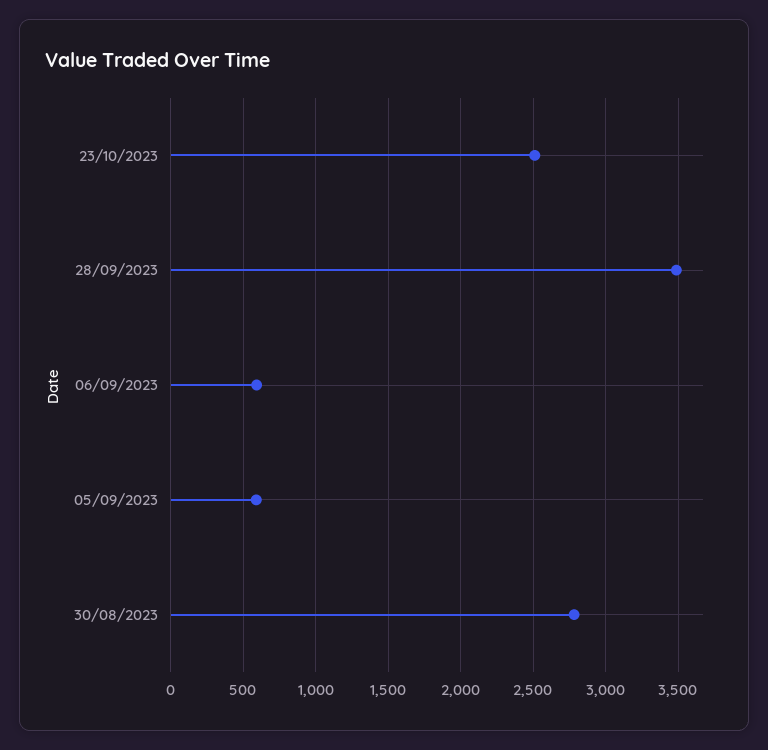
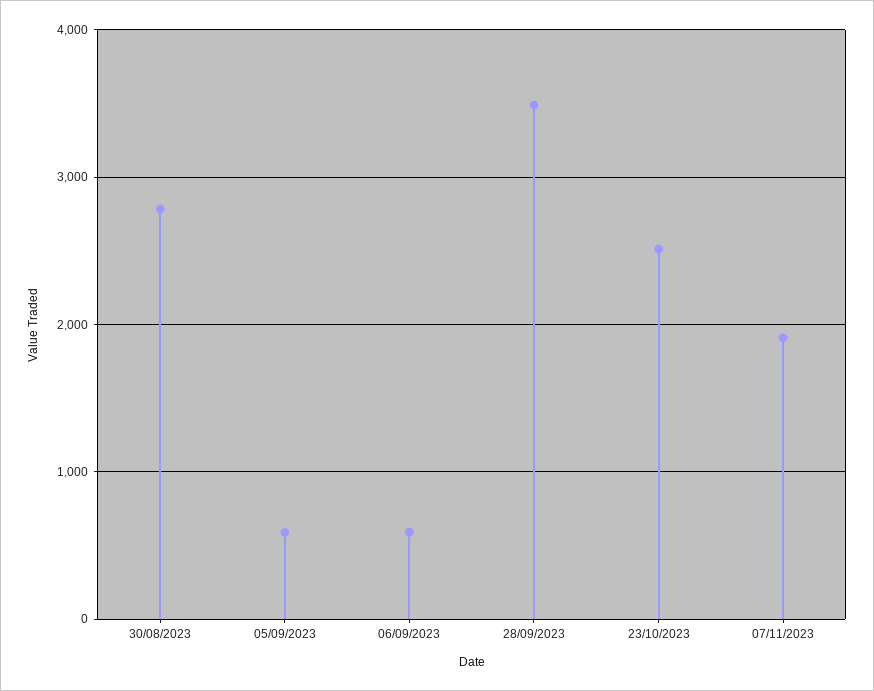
07/11/2023: none -> 1900

